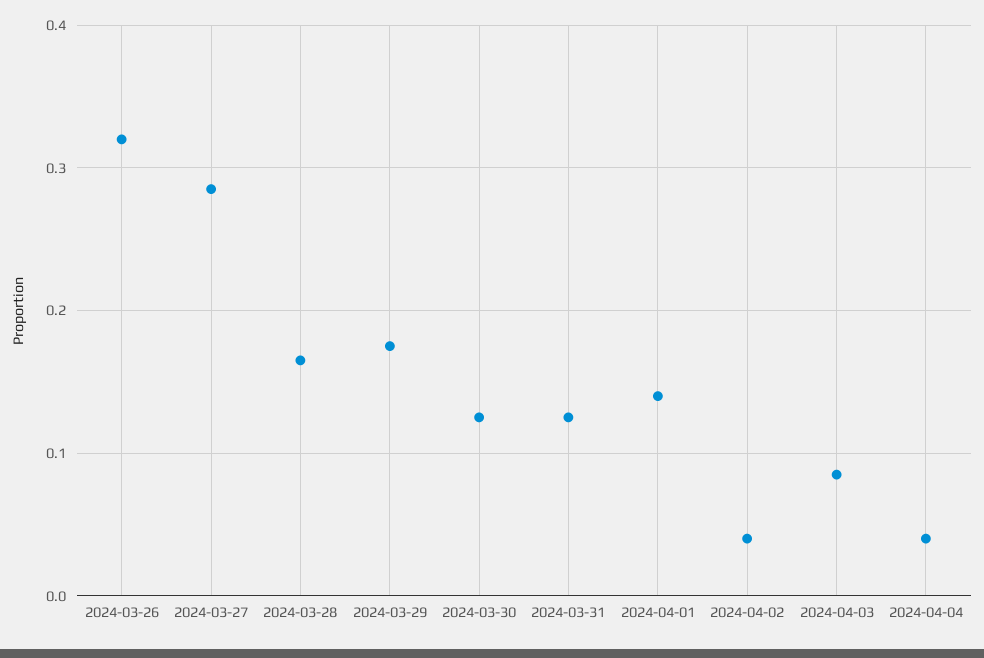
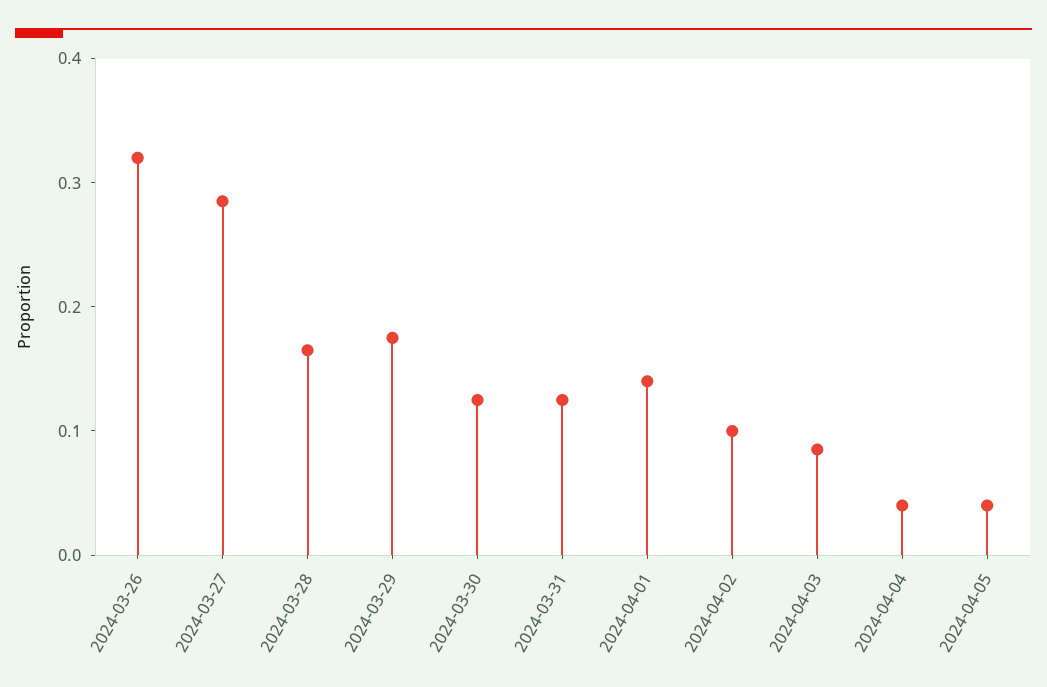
2024-04-02: 0.04 -> 0.1
2024-04-05: none -> 0.04

